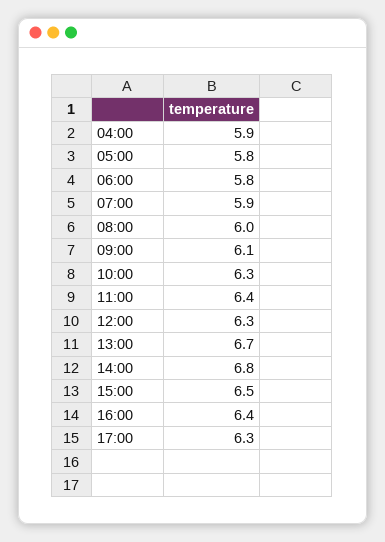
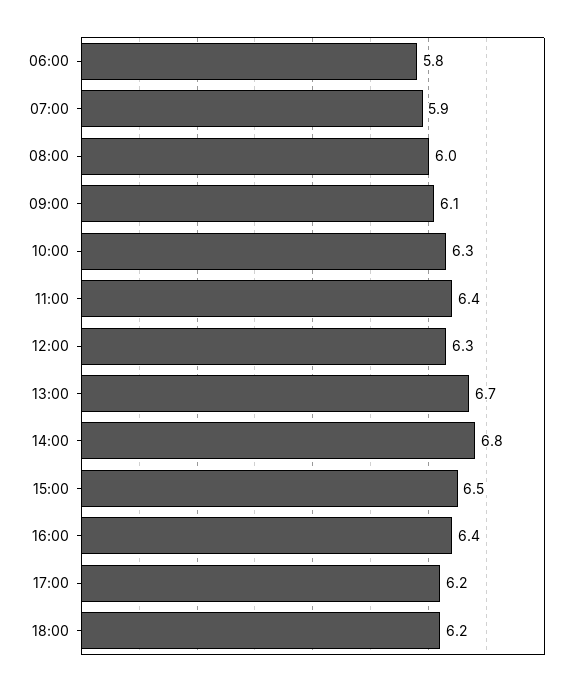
04:00: 5.9 -> none
05:00: 5.8 -> none
17:00: 6.3 -> 6.2
18:00: none -> 6.2

